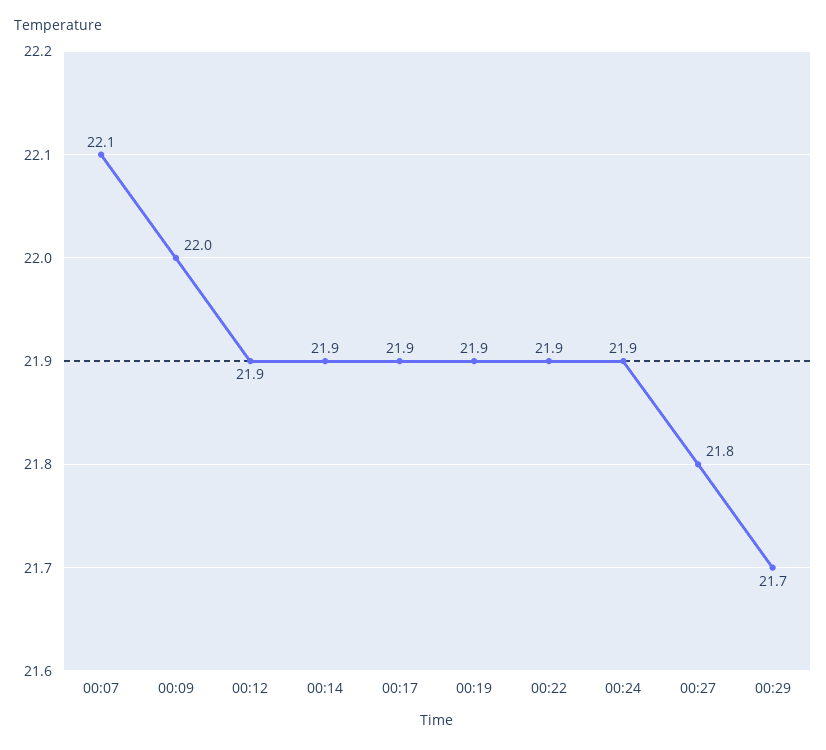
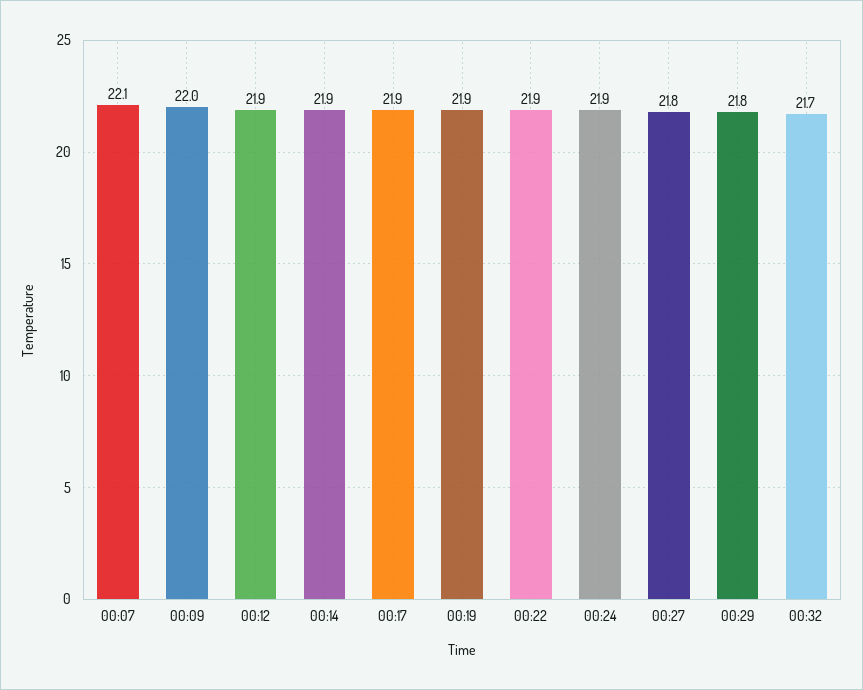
00:29: 21.7 -> 21.8
00:32: none -> 21.7

